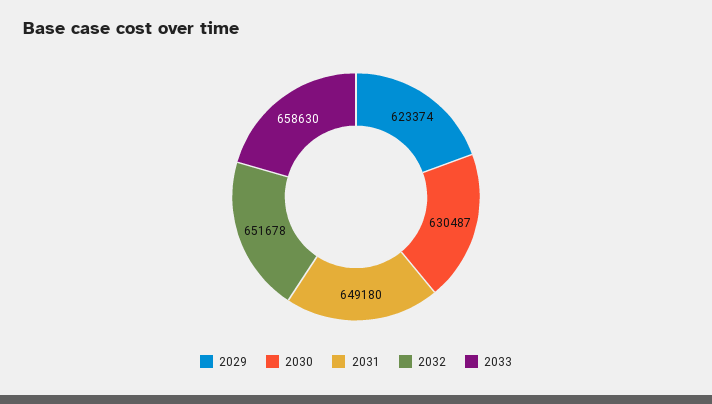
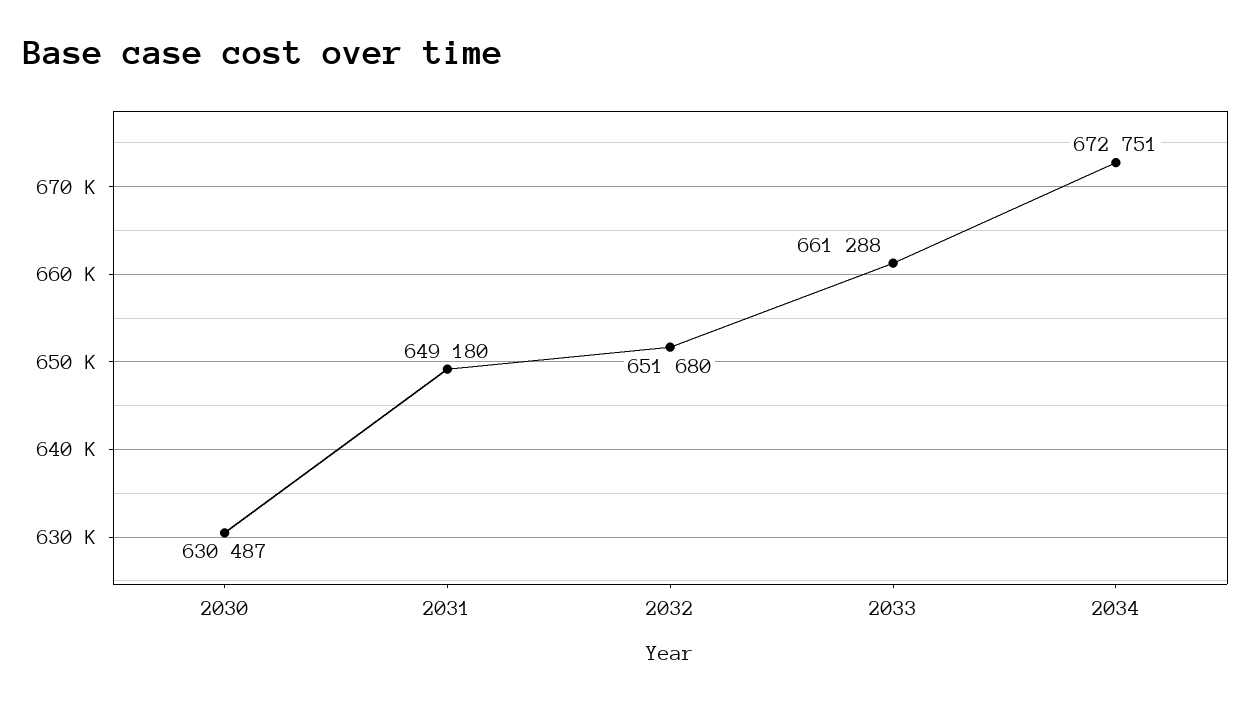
2029: 623374 -> none
2032: 651678 -> 651680
2033: 658630 -> 661288
2034: none -> 672751

